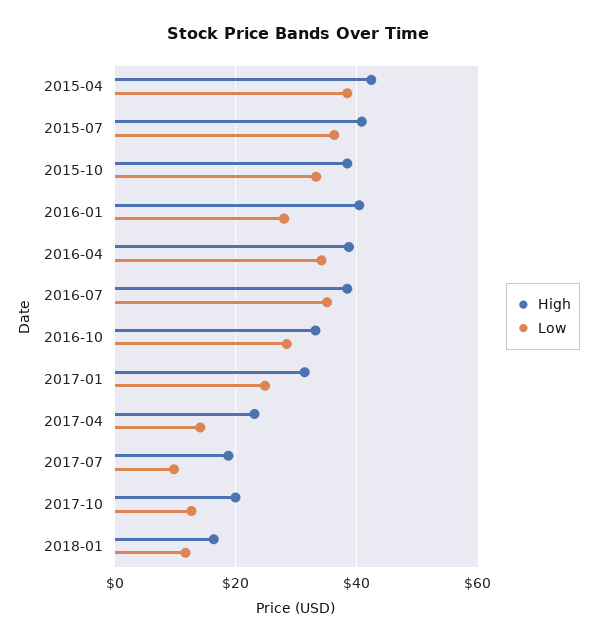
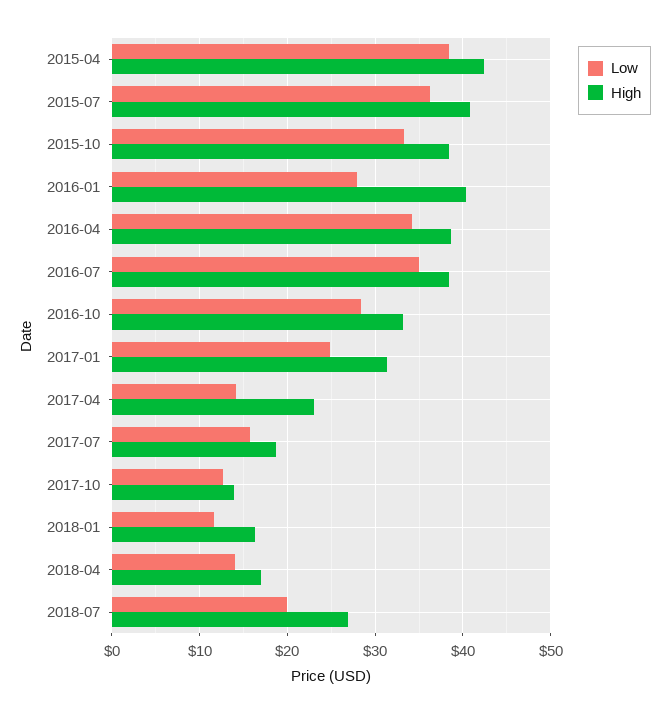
Low, 2017-07: 10 -> 16
High, 2017-10: 20 -> 14
Low, 2018-04: none -> 14
High, 2018-04: none -> 17
Low, 2018-07: none -> 20
High, 2018-07: none -> 27

